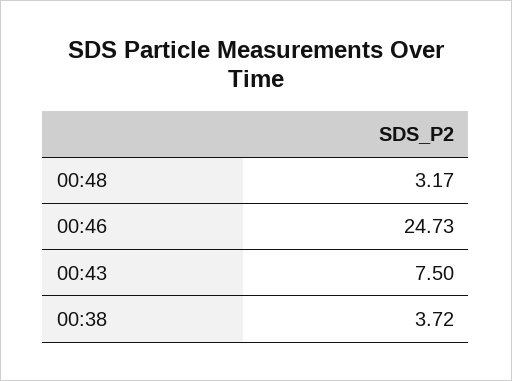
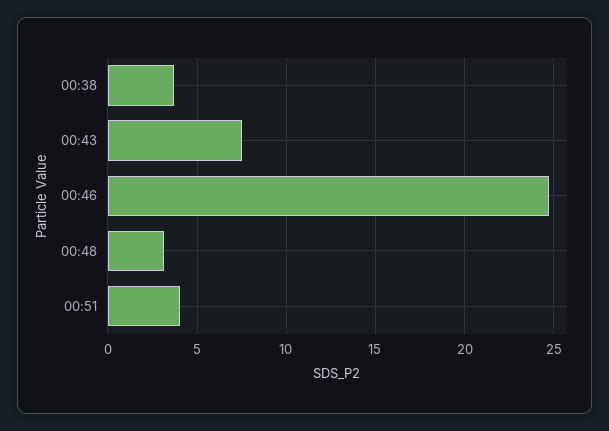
00:51: none -> 4

